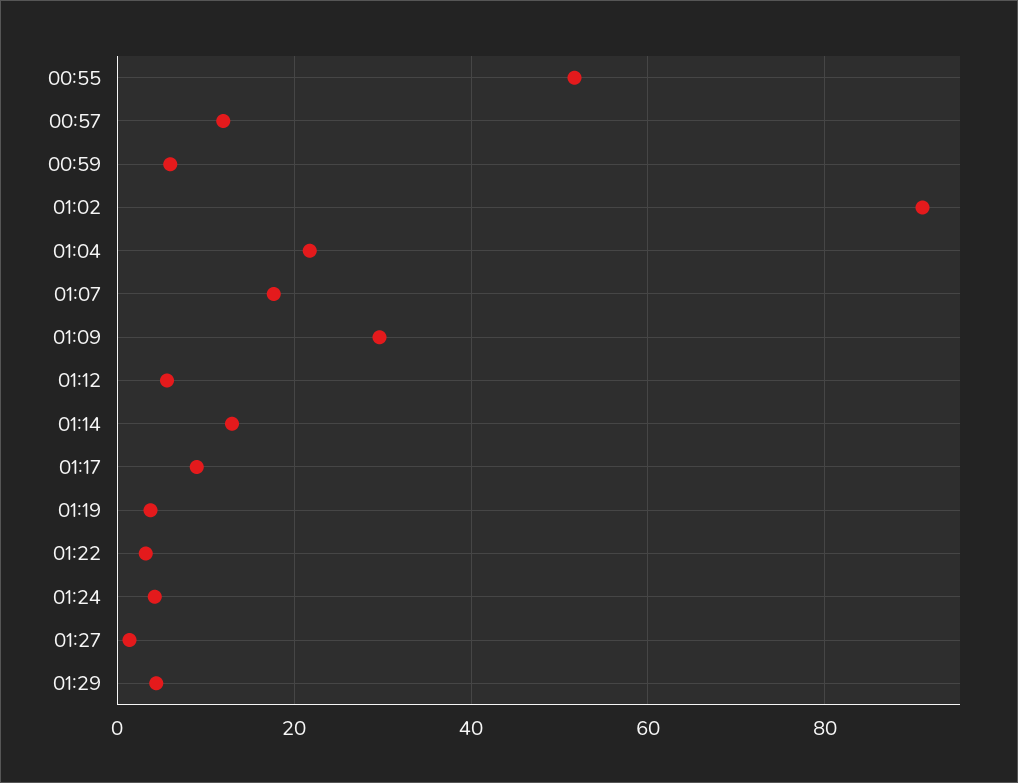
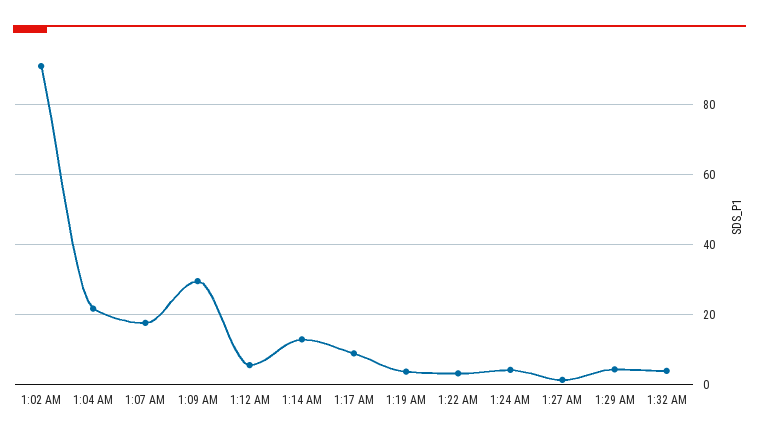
00:55: 52 -> none
00:57: 12 -> none
00:59: 6 -> none
1:32 AM: none -> 4

